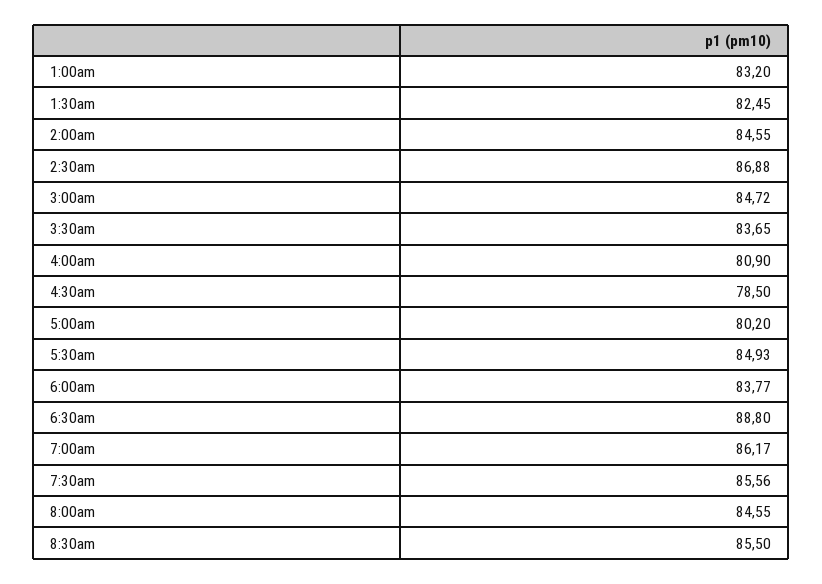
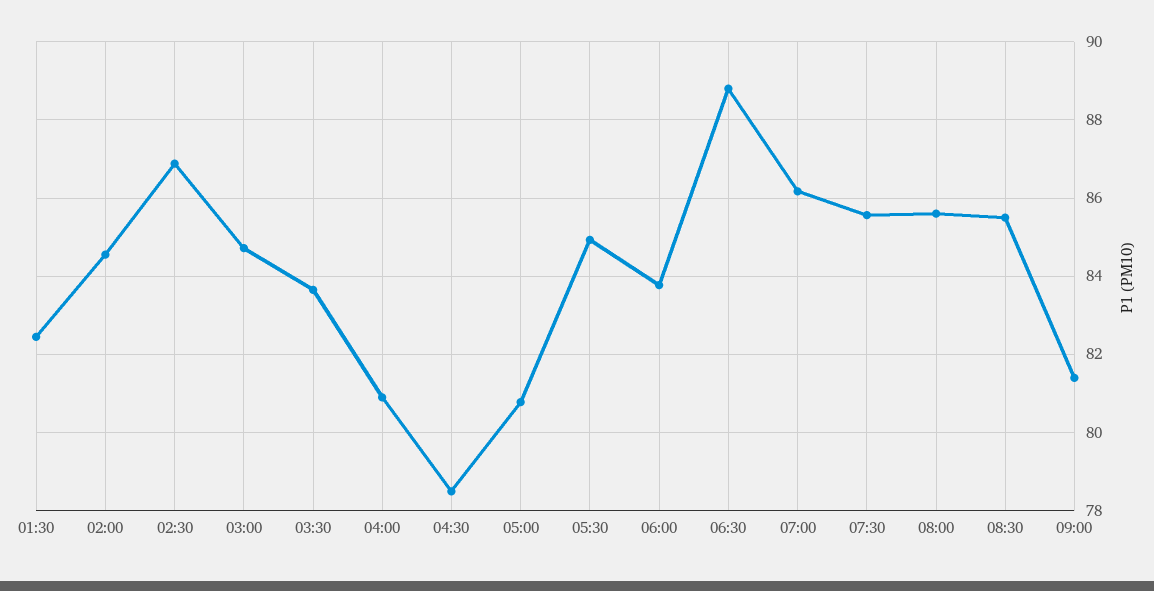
1:00am: 83.2 -> none
5:00am: 80.2 -> 80.8
8:00am: 84.55 -> 85.6
09:00: none -> 81.4

